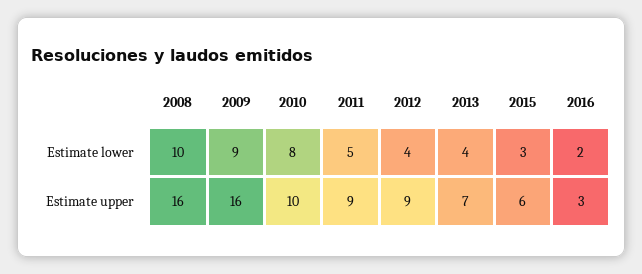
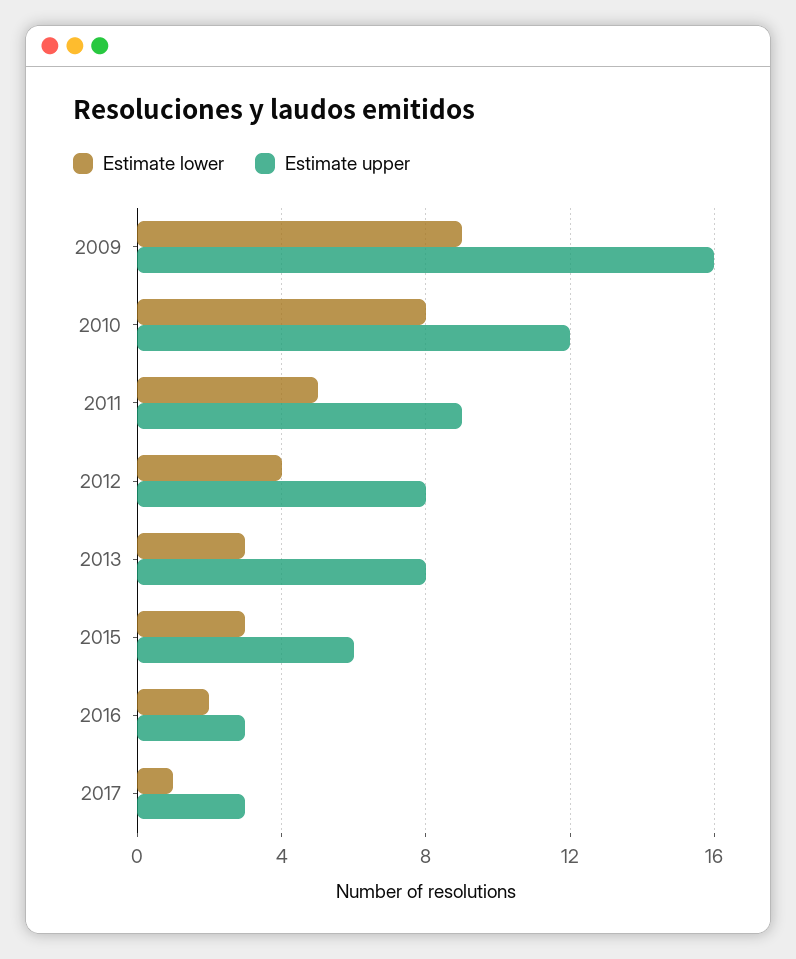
Estimate lower, 2008: 10 -> none
Estimate lower, 2013: 4 -> 3
Estimate upper, 2008: 16 -> none
Estimate upper, 2010: 10 -> 12
Estimate upper, 2012: 9 -> 8
Estimate upper, 2013: 7 -> 8
Estimate lower, 2017: none -> 1
Estimate upper, 2017: none -> 3

